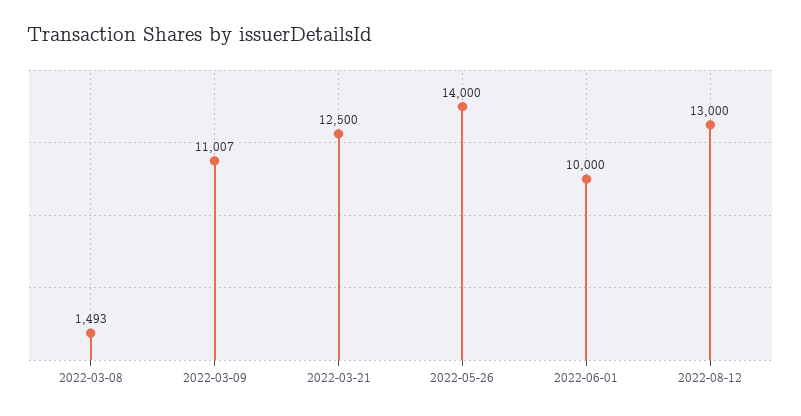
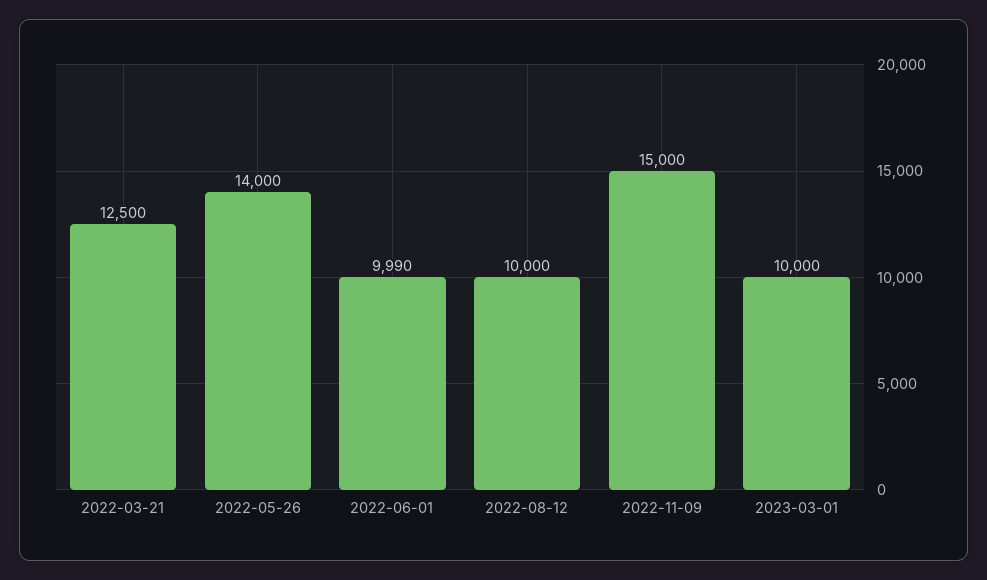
2022-03-08: 1493 -> none
2022-03-09: 11007 -> none
2022-06-01: 10000 -> 9990
2022-08-12: 13000 -> 10000
2022-11-09: none -> 15000
2023-03-01: none -> 10000

